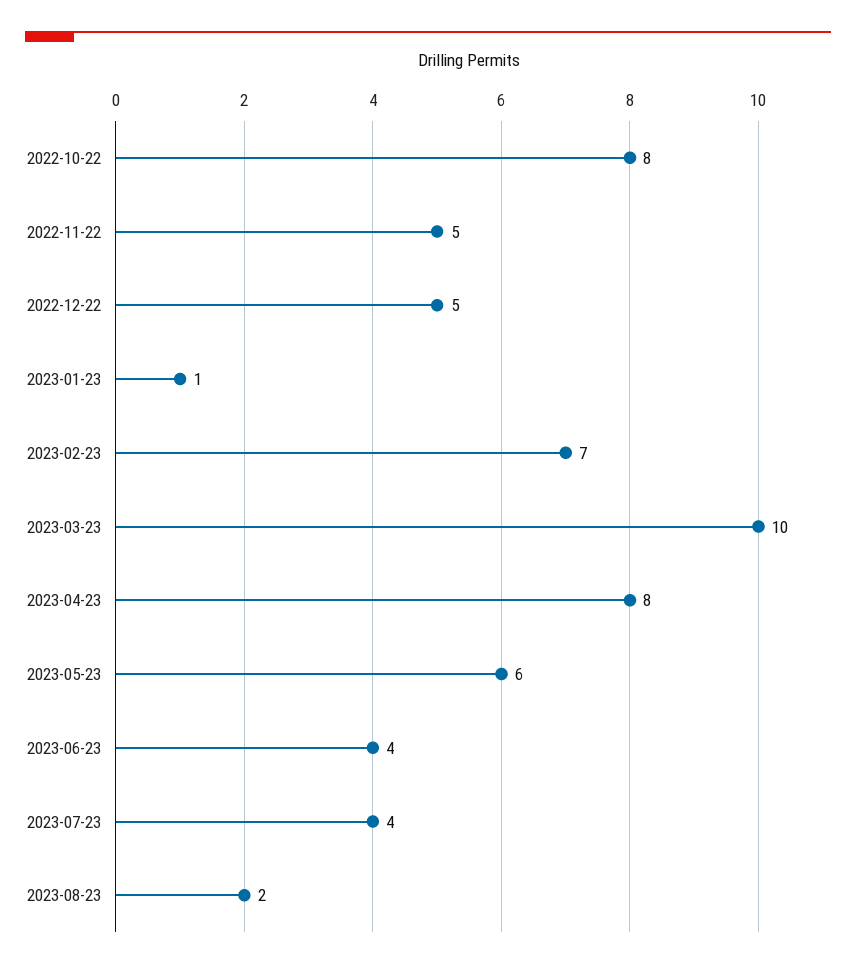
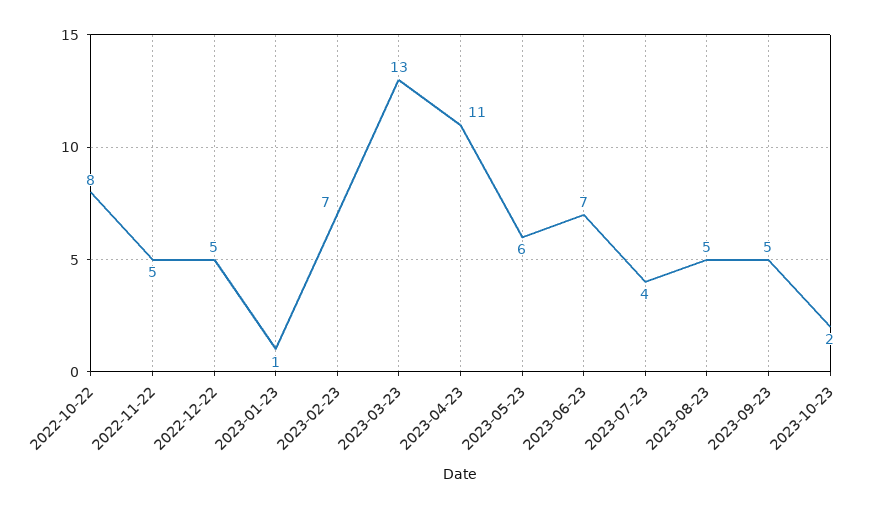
2023-03-23: 10 -> 13
2023-04-23: 8 -> 11
2023-06-23: 4 -> 7
2023-08-23: 2 -> 5
2023-09-23: none -> 5
2023-10-23: none -> 2

